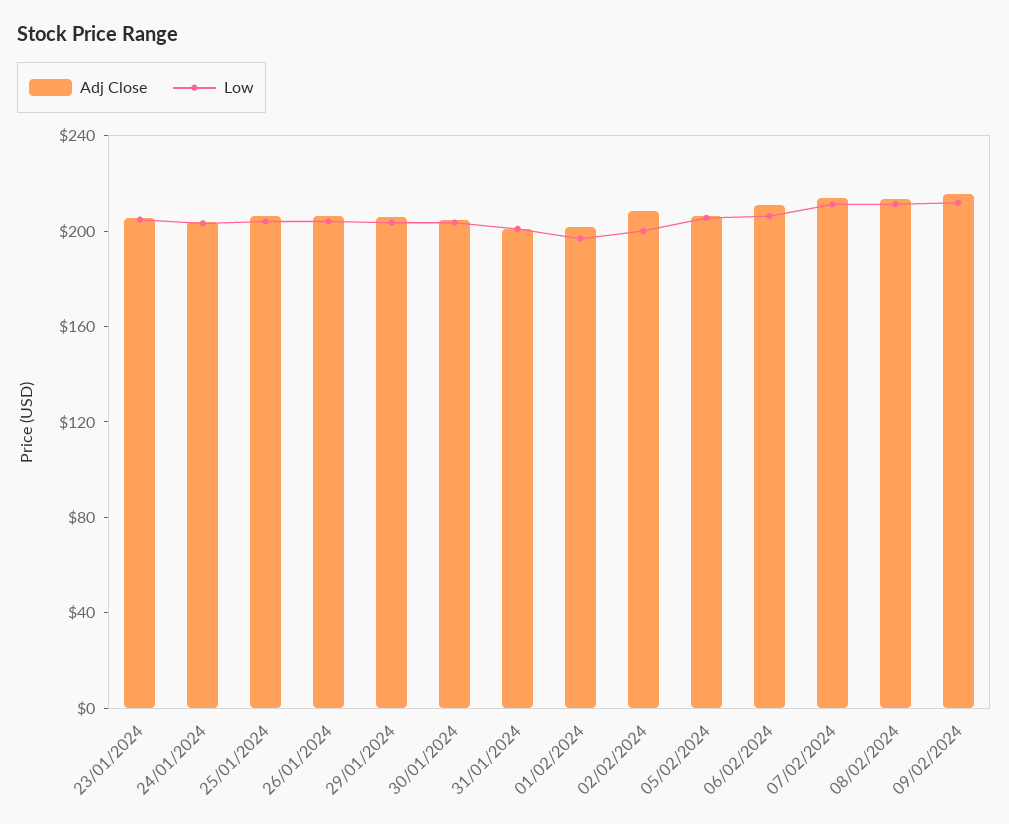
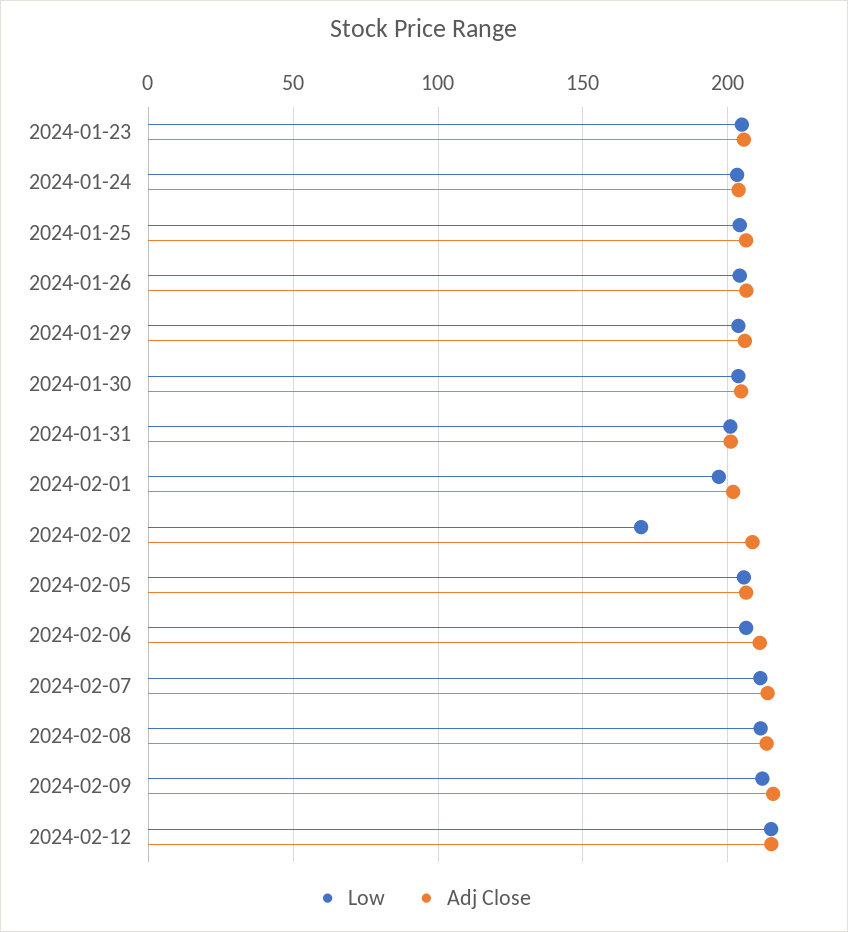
Low, 02/02/2024: 200 -> 170
Low, 2024-02-12: none -> 215
Adj Close, 2024-02-12: none -> 215

